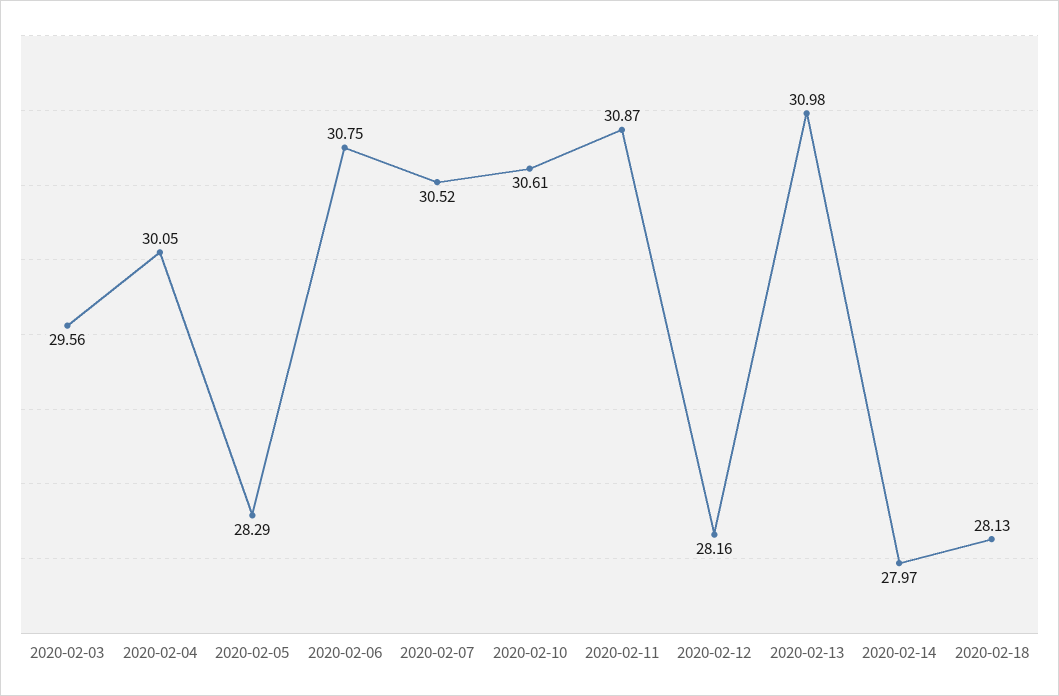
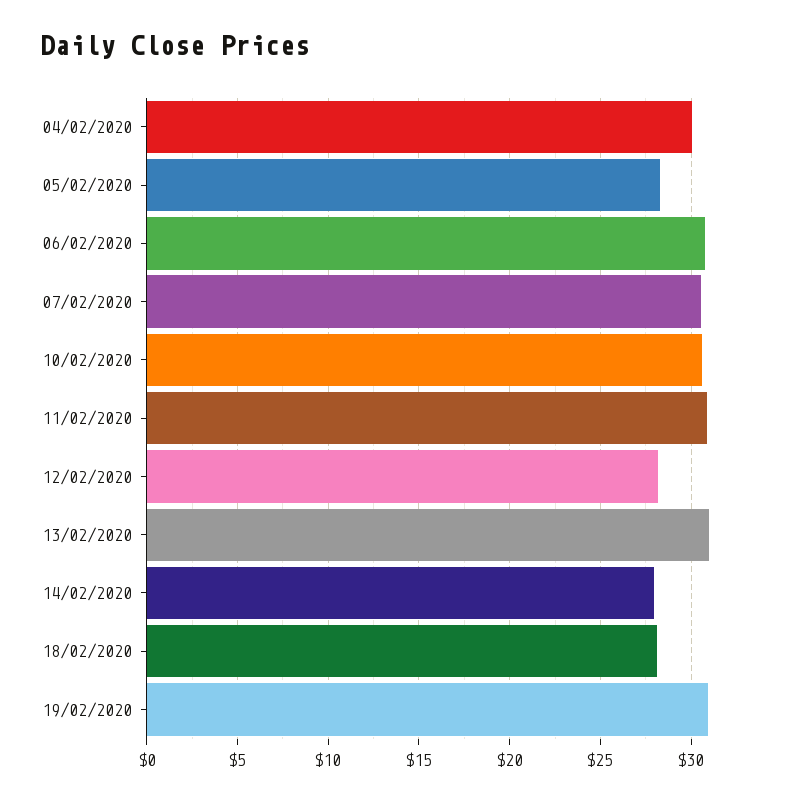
2020-02-03: 29.56 -> none
19/02/2020: none -> 31

